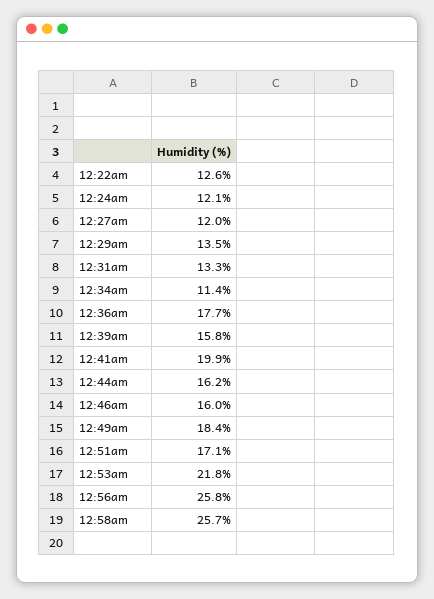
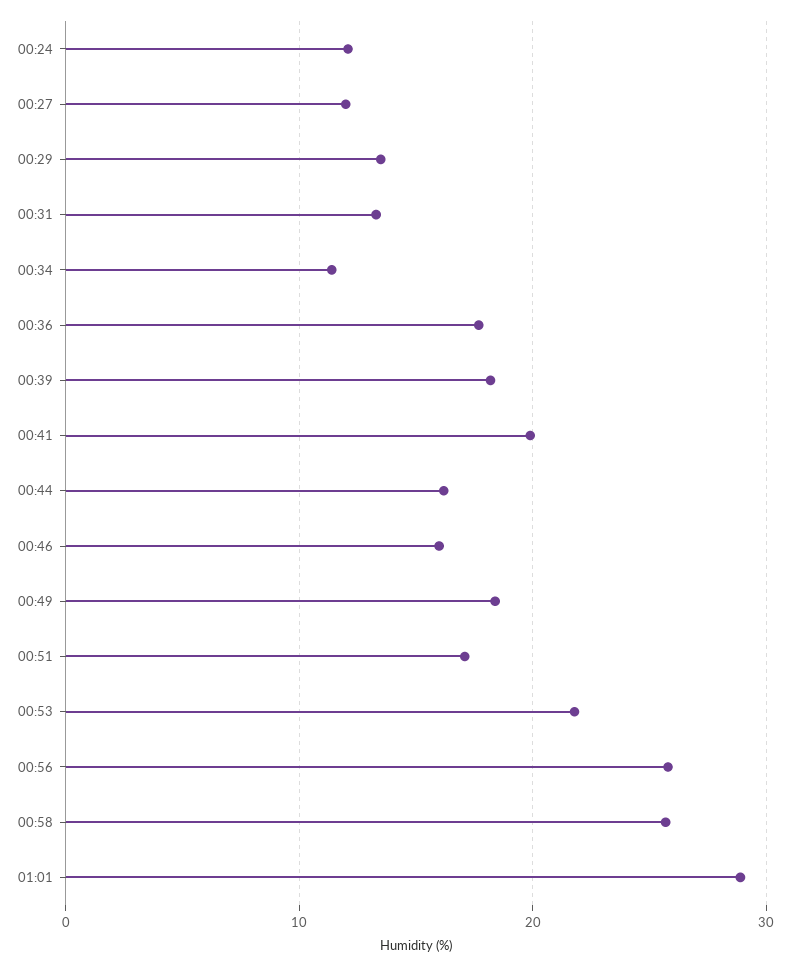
12:22am: 12.6 -> none
12:39am: 15.8 -> 18
01:01: none -> 29

